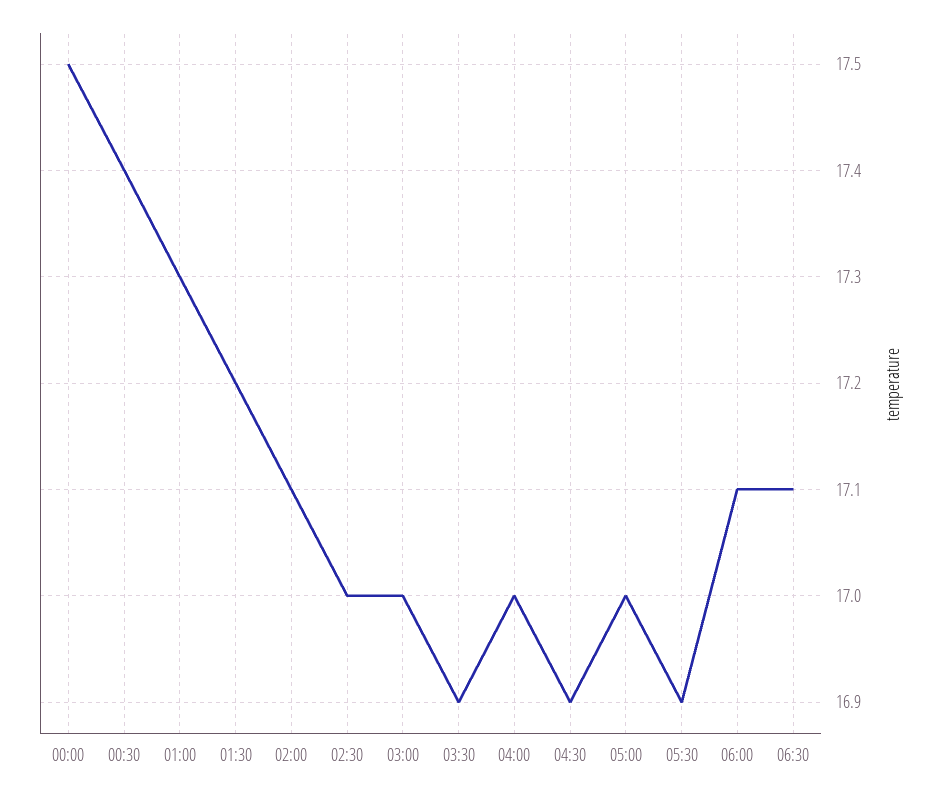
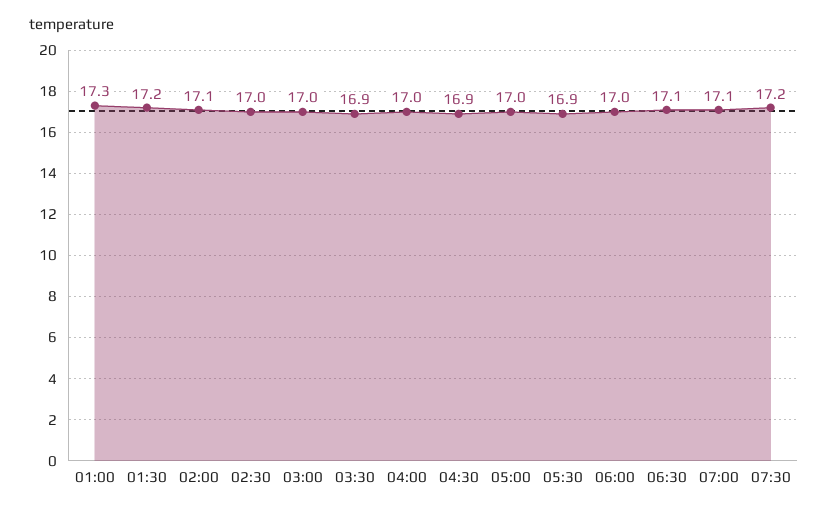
00:00: 17.5 -> none
00:30: 17.4 -> none
06:00: 17.1 -> 17
07:00: none -> 17.1
07:30: none -> 17.2

